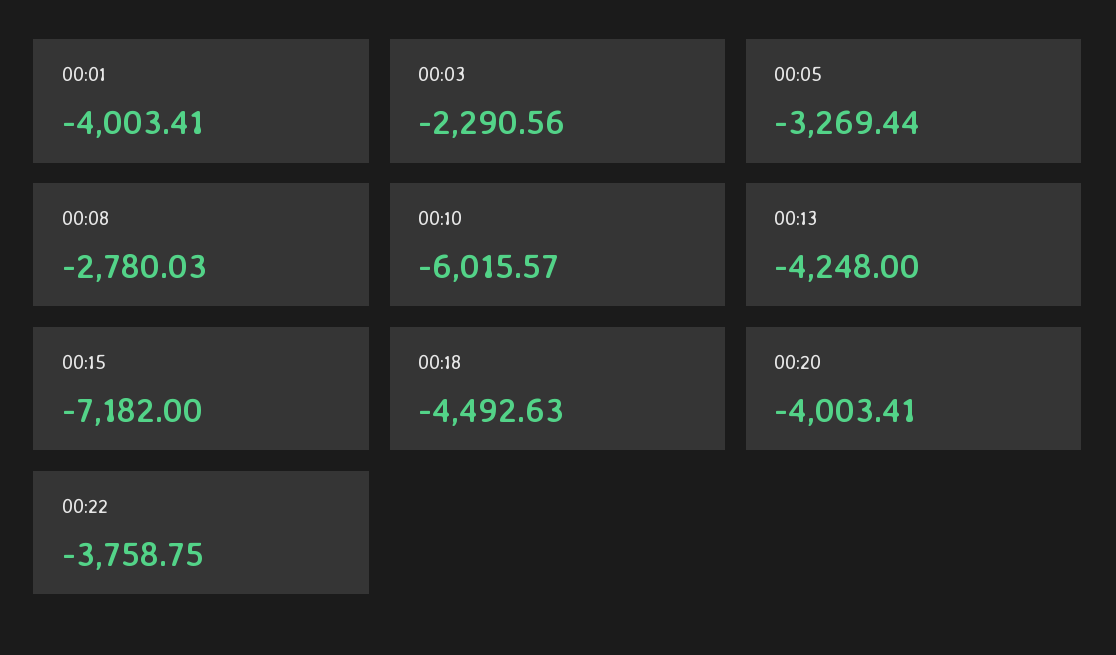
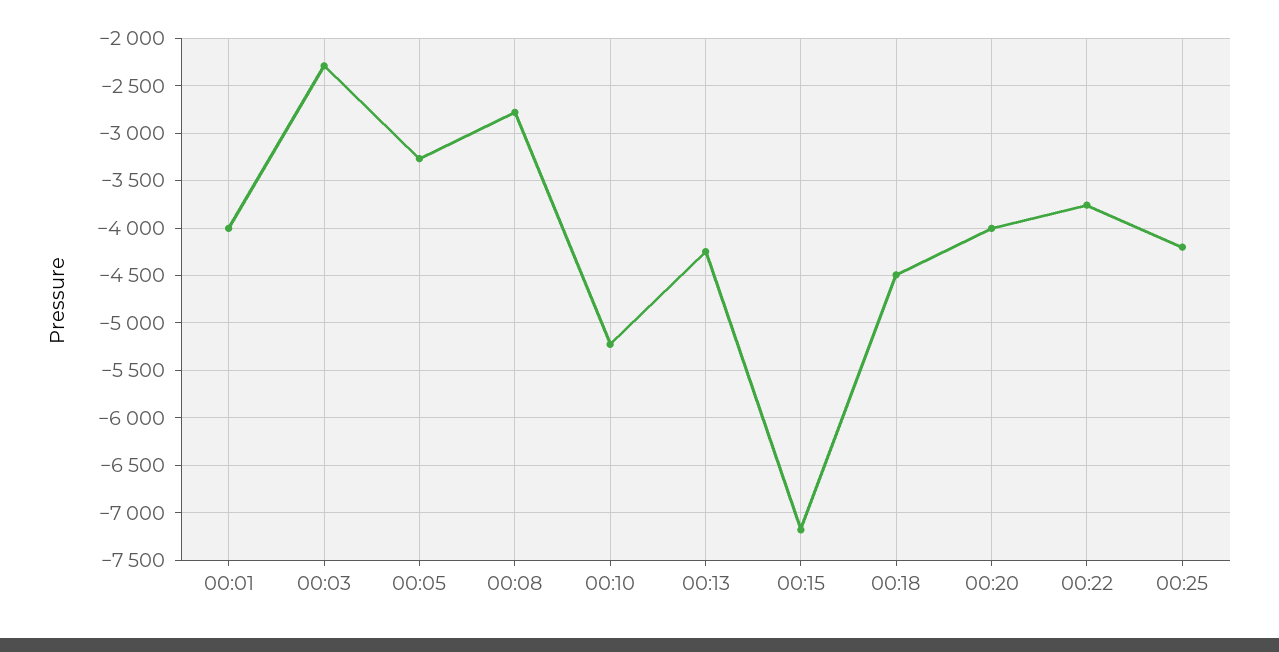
00:10: -6015.57 -> -5200
00:25: none -> -4200

